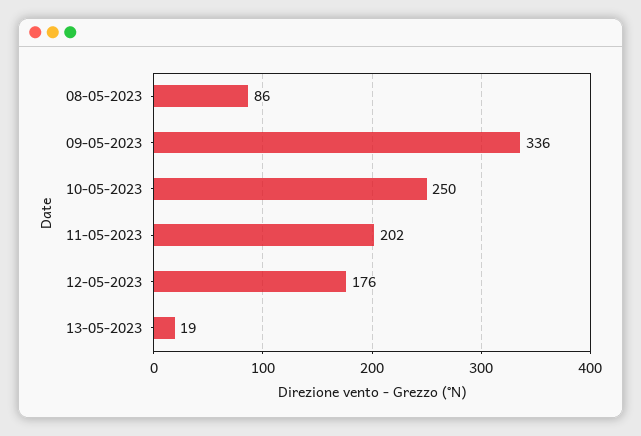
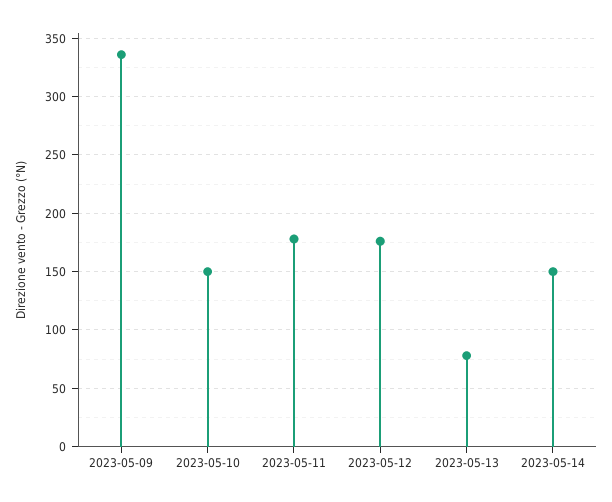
08-05-2023: 86 -> none
10-05-2023: 250 -> 150
11-05-2023: 202 -> 180
13-05-2023: 19 -> 80
2023-05-14: none -> 150

